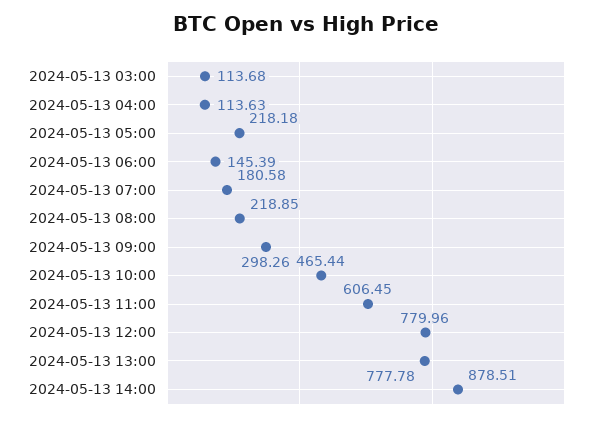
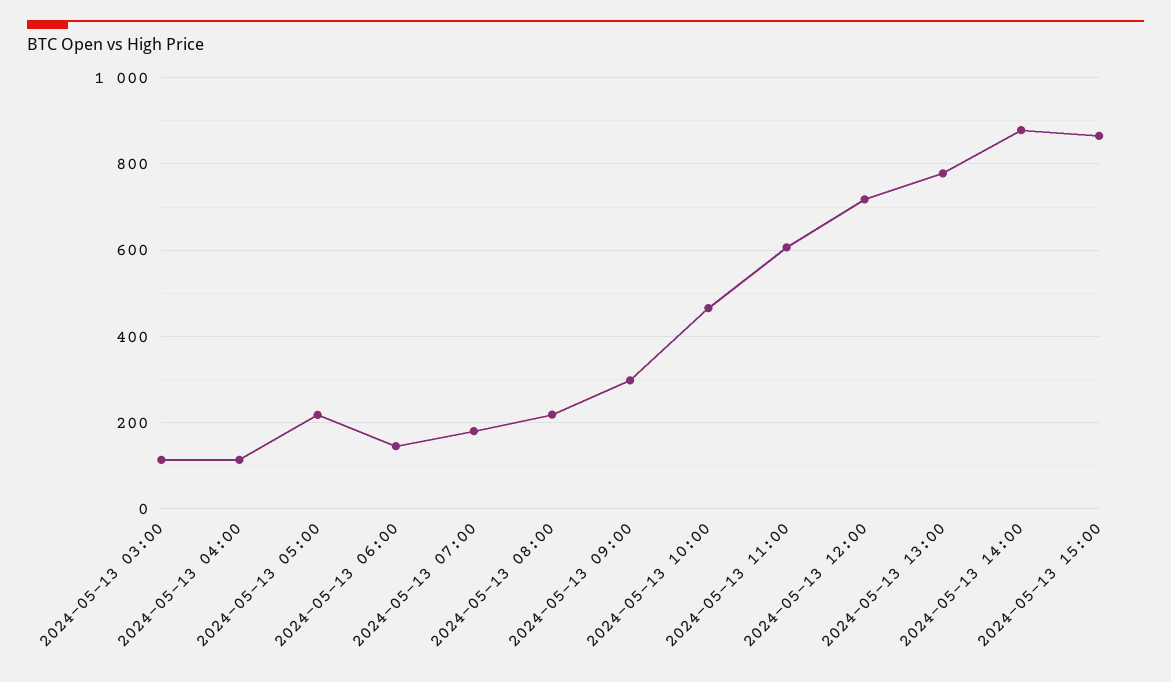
2024-05-13 12:00: 779.96 -> 720
2024-05-13 15:00: none -> 860

